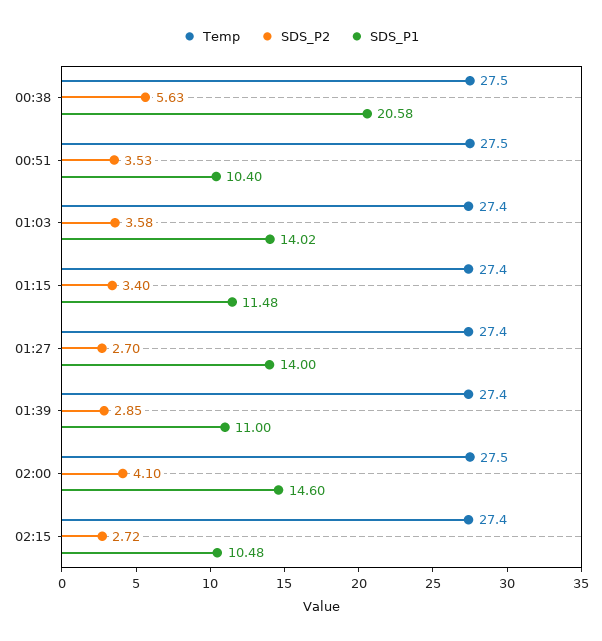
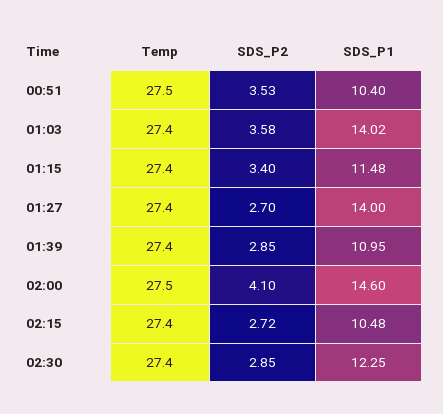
Temp, 00:38: 27.5 -> none
SDS_P2, 00:38: 5.63 -> none
SDS_P1, 00:38: 20.58 -> none
SDS_P1, 01:39: 11 -> 10.95
Temp, 02:30: none -> 27.4
SDS_P2, 02:30: none -> 2.85
SDS_P1, 02:30: none -> 12.25

